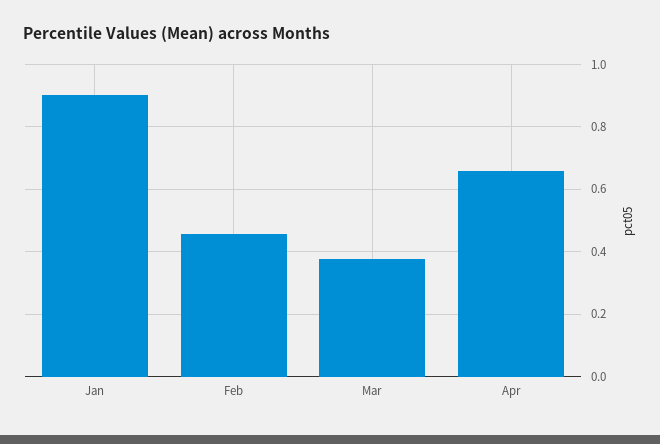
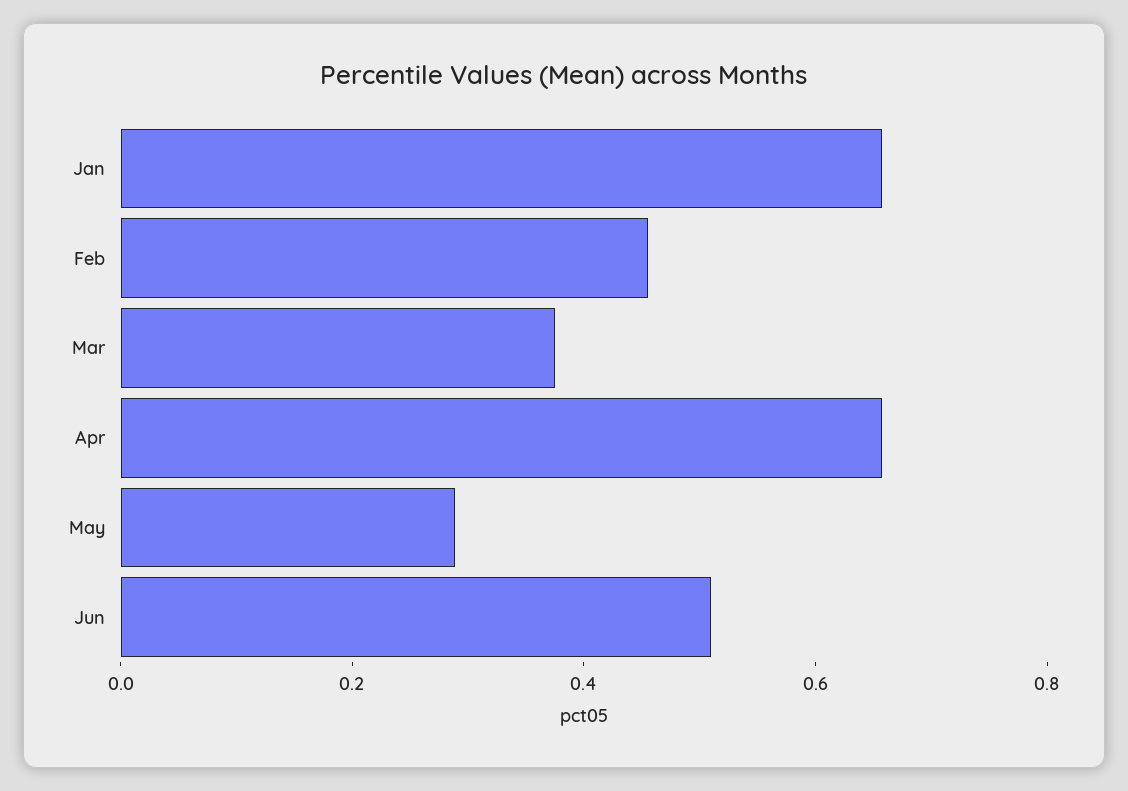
Jan: 0.9 -> 0.65
May: none -> 0.3
Jun: none -> 0.5

